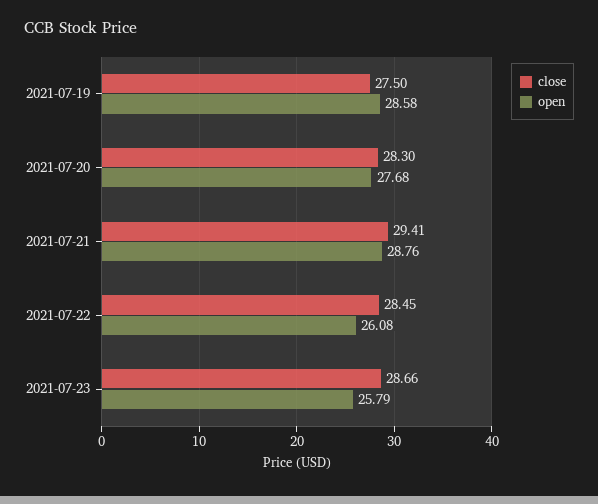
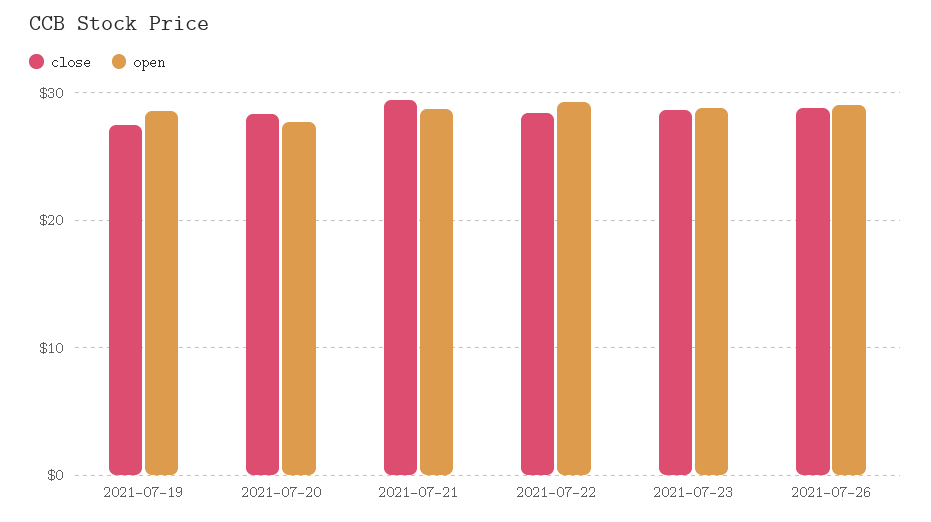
open, 2021-07-22: 26.08 -> 29
open, 2021-07-23: 25.79 -> 29
close, 2021-07-26: none -> 29
open, 2021-07-26: none -> 29

